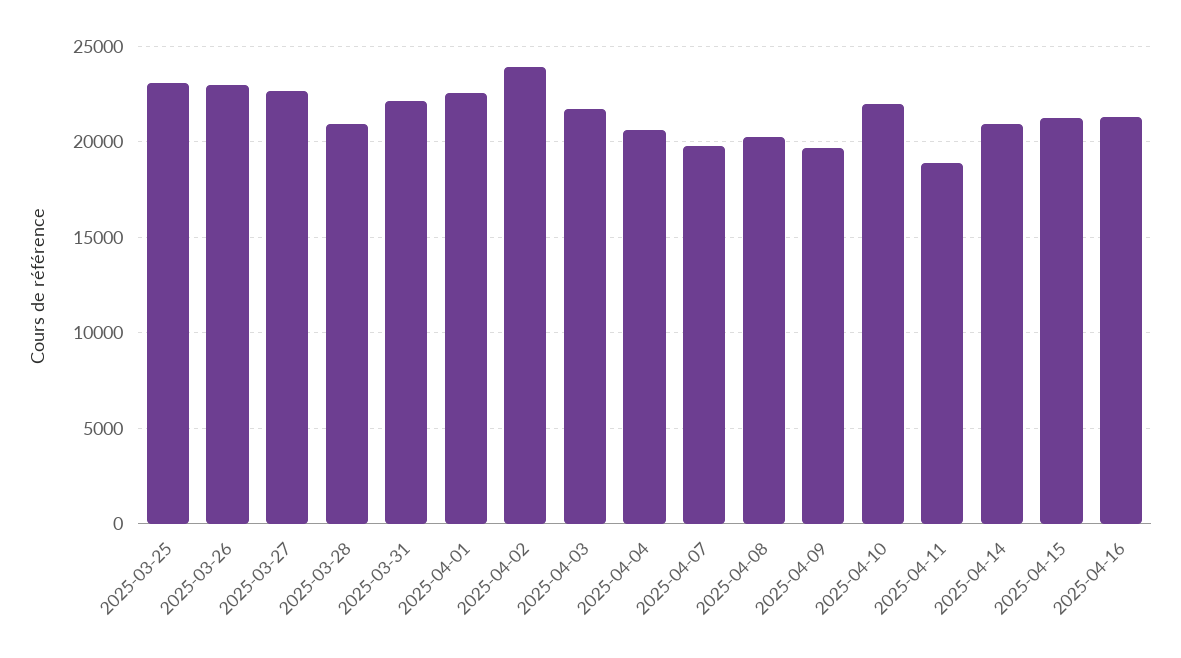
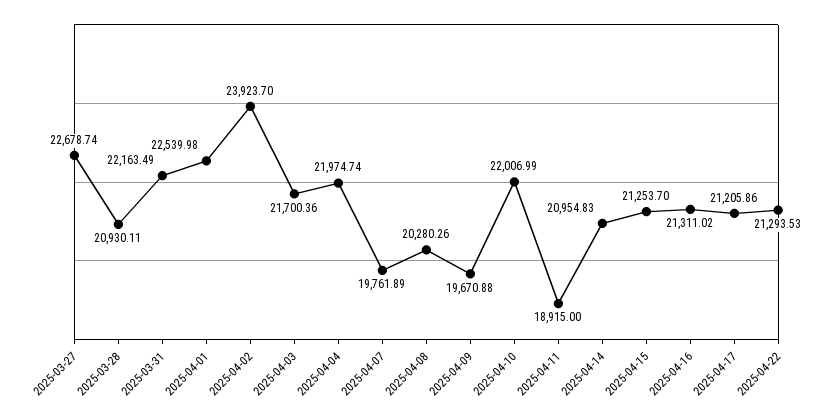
2025-03-25: 23000 -> none
2025-03-26: 23000 -> none
2025-04-04: 20500 -> 21974.74
2025-04-17: none -> 21205.86
2025-04-22: none -> 21293.53

